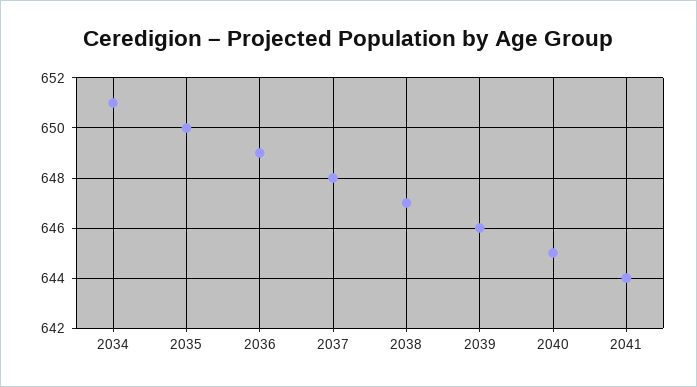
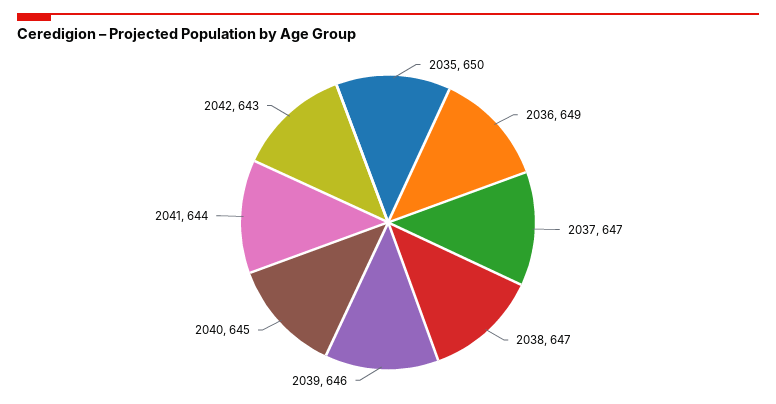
2034: 651 -> none
2037: 648 -> 647
2042: none -> 643

